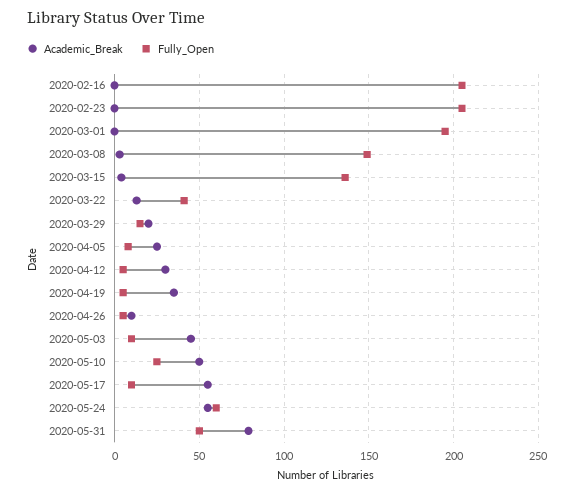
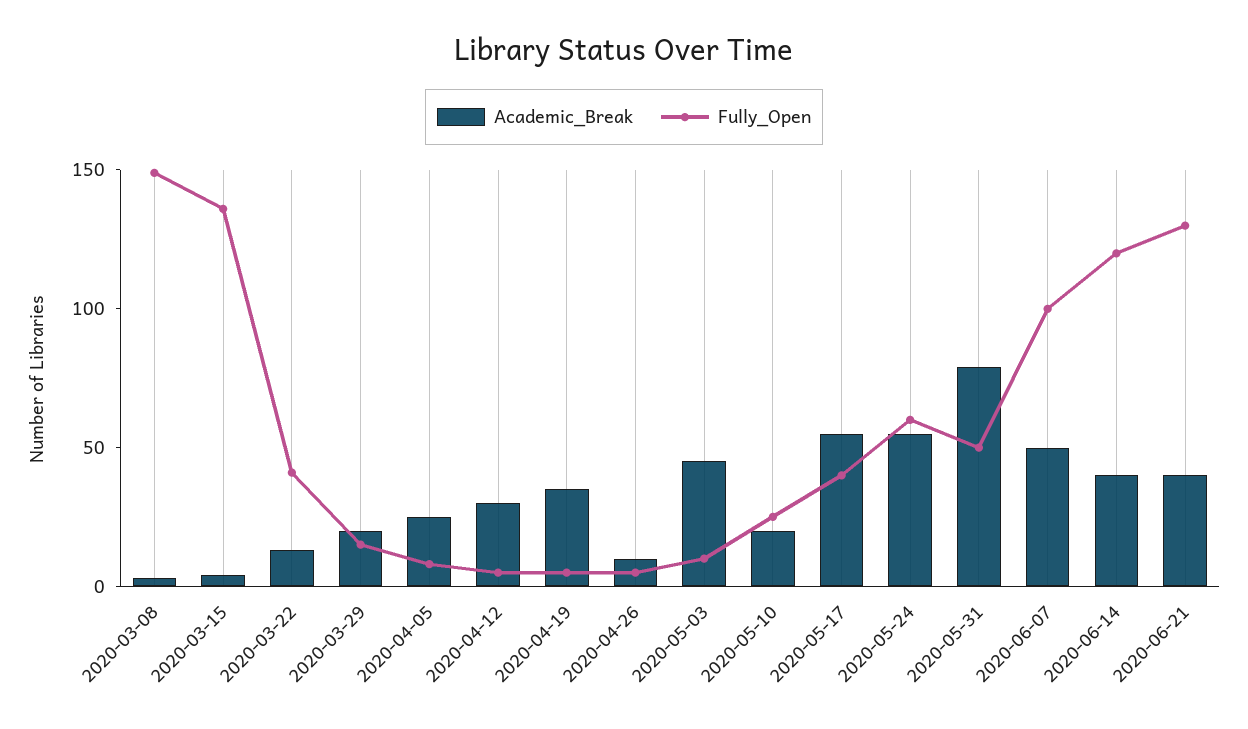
Academic_Break, 2020-02-16: 0 -> none
Fully_Open, 2020-02-16: 205 -> none
Academic_Break, 2020-02-23: 0 -> none
Fully_Open, 2020-02-23: 205 -> none
Academic_Break, 2020-03-01: 0 -> none
Fully_Open, 2020-03-01: 195 -> none
Academic_Break, 2020-05-10: 50 -> 20
Fully_Open, 2020-05-17: 10 -> 40
Academic_Break, 2020-06-07: none -> 50
Fully_Open, 2020-06-07: none -> 100
Academic_Break, 2020-06-14: none -> 40
Fully_Open, 2020-06-14: none -> 120
Academic_Break, 2020-06-21: none -> 40
Fully_Open, 2020-06-21: none -> 130

